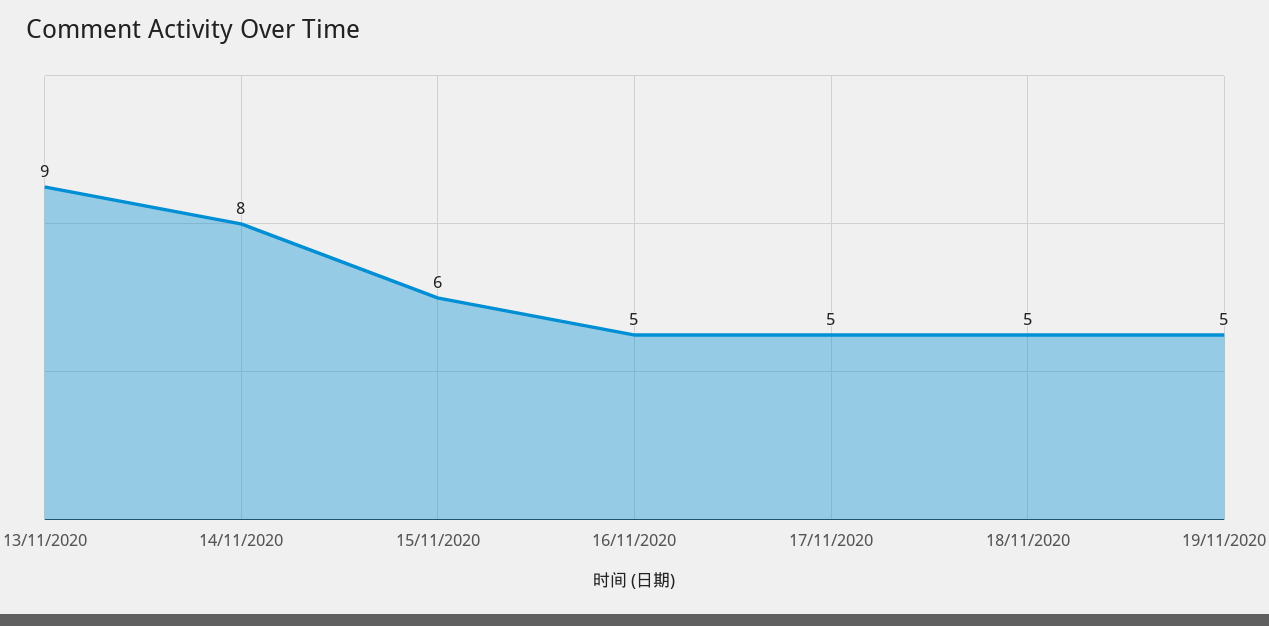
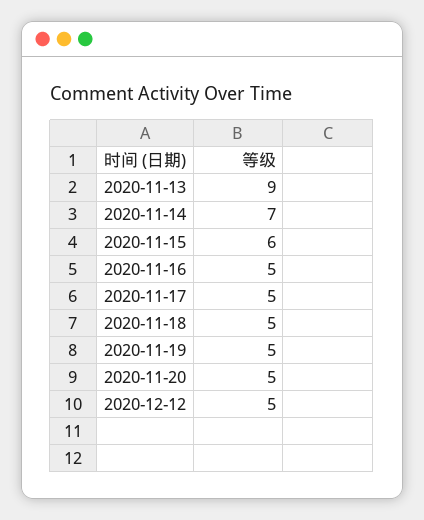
14/11/2020: 8 -> 7
2020-11-20: none -> 5
2020-12-12: none -> 5

